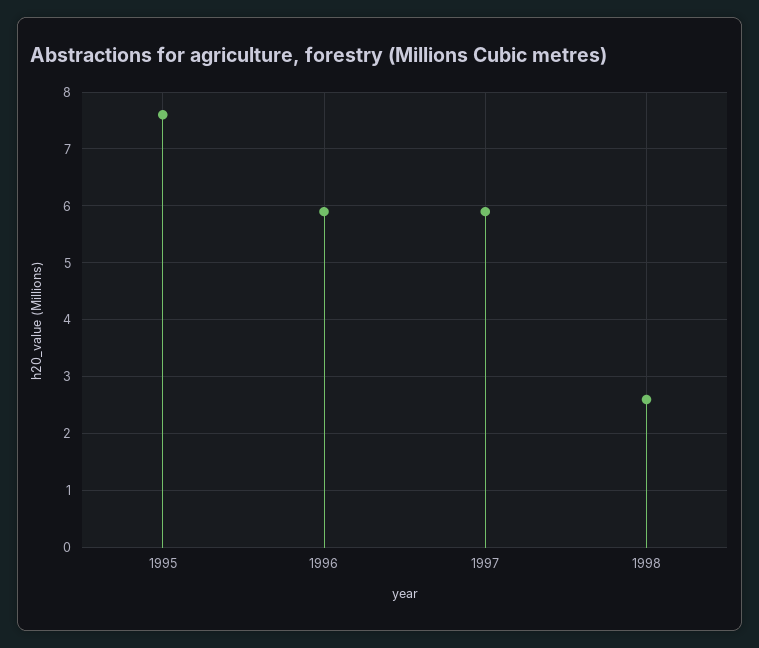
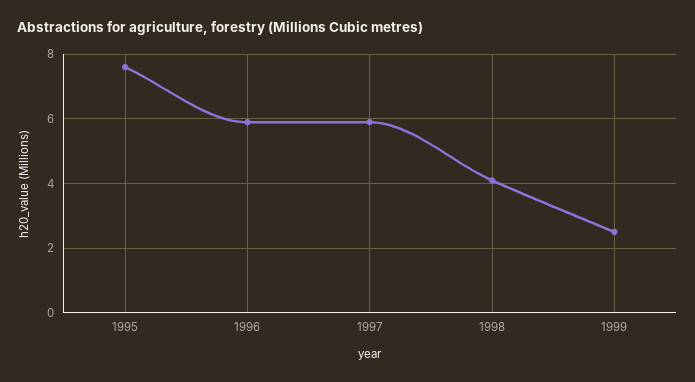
1998: 2.5 -> 4
1999: none -> 2.5

